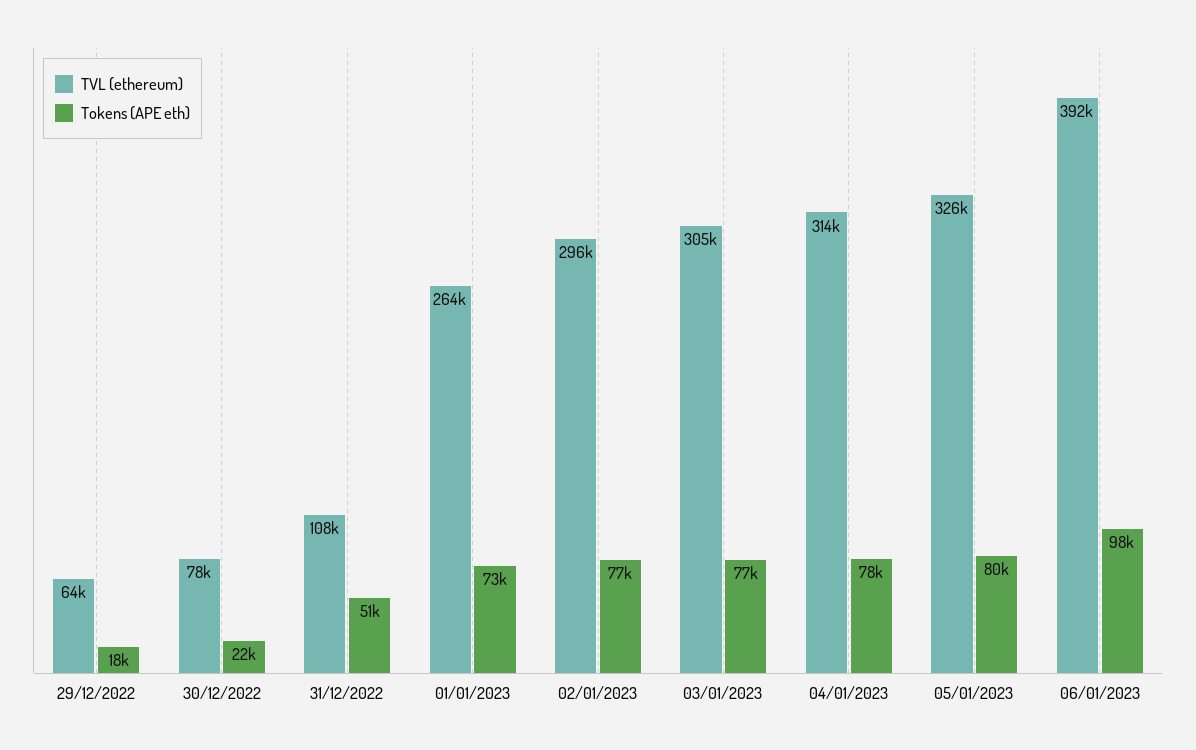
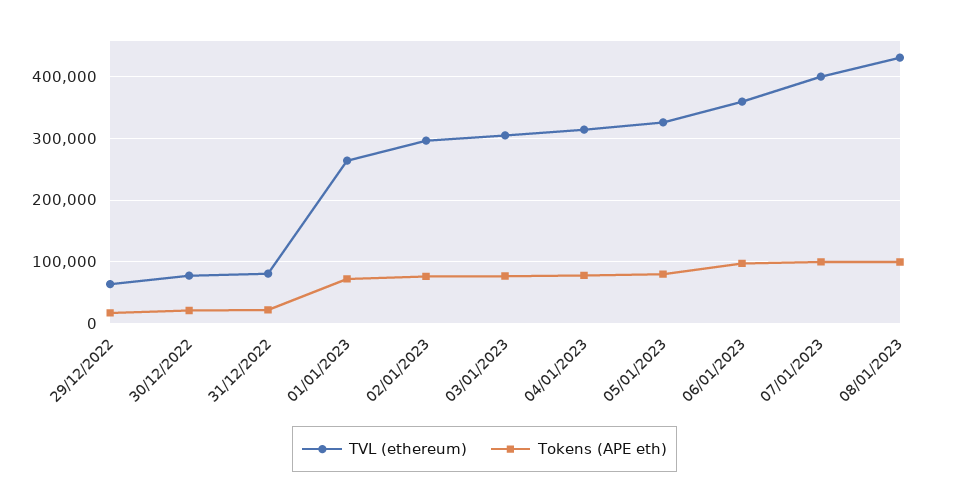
TVL (ethereum), 31/12/2022: 108000 -> 80000
Tokens (APE eth), 31/12/2022: 51000 -> 20000
TVL (ethereum), 06/01/2023: 392000 -> 360000
TVL (ethereum), 07/01/2023: none -> 400000
Tokens (APE eth), 07/01/2023: none -> 100000
TVL (ethereum), 08/01/2023: none -> 430000
Tokens (APE eth), 08/01/2023: none -> 100000

